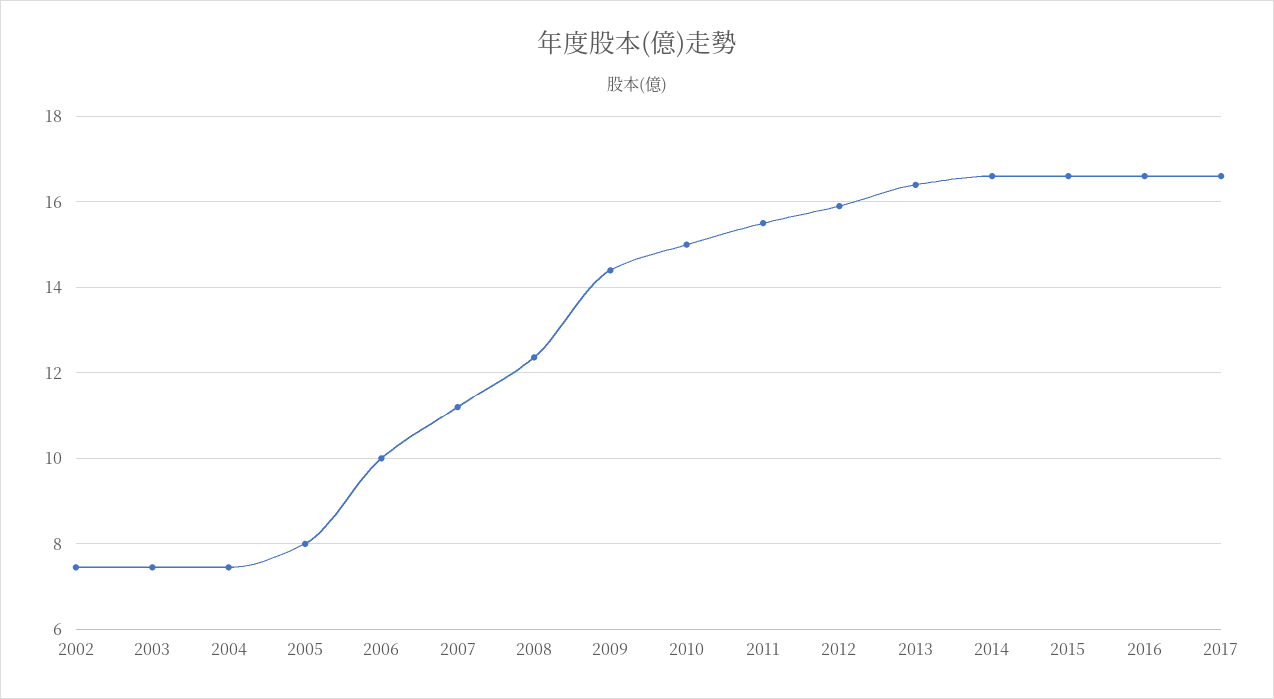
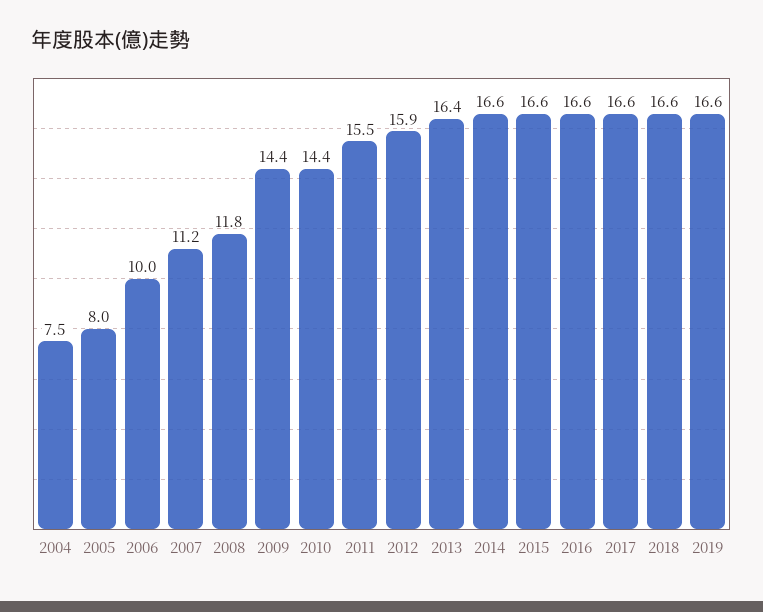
2002: 7.4 -> none
2003: 7.4 -> none
2008: 12.4 -> 11.8
2010: 15 -> 14.4
2018: none -> 16.6
2019: none -> 16.6

